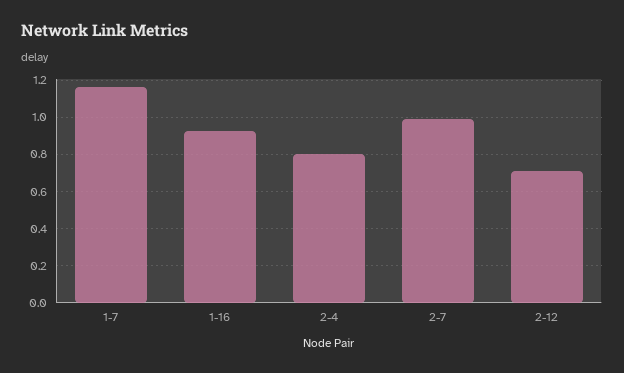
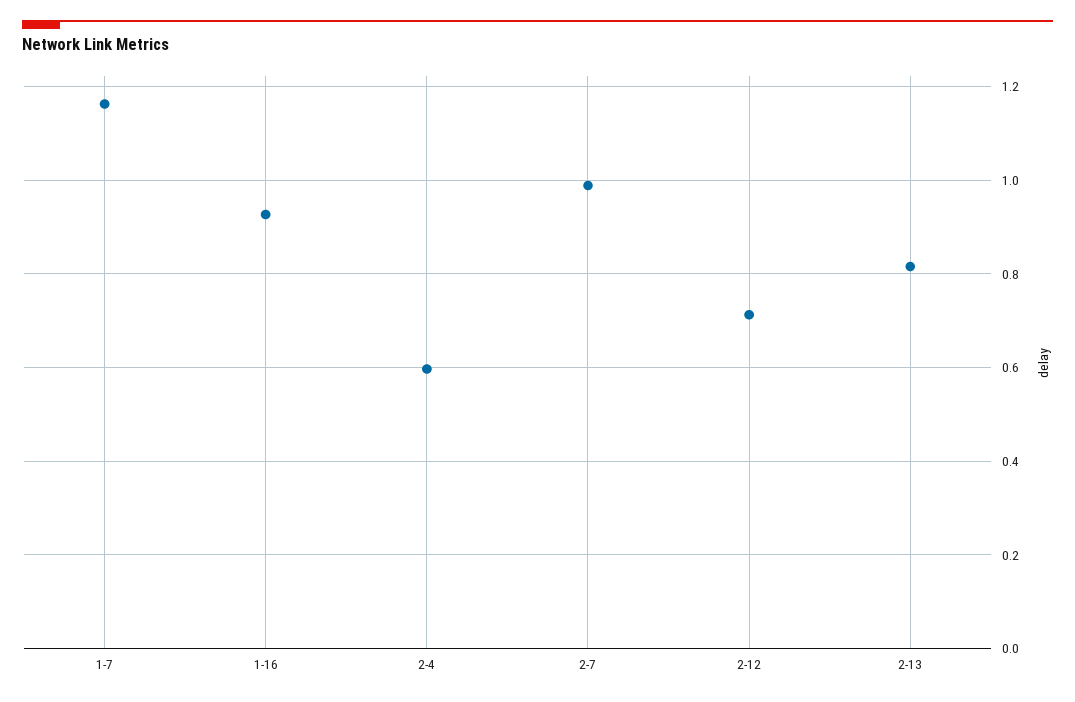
2-4: 0.8 -> 0.6
2-13: none -> 0.82

